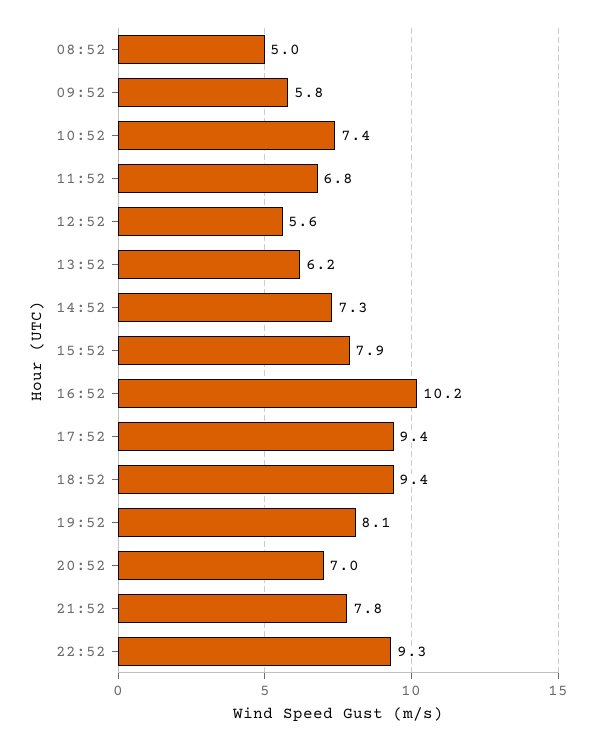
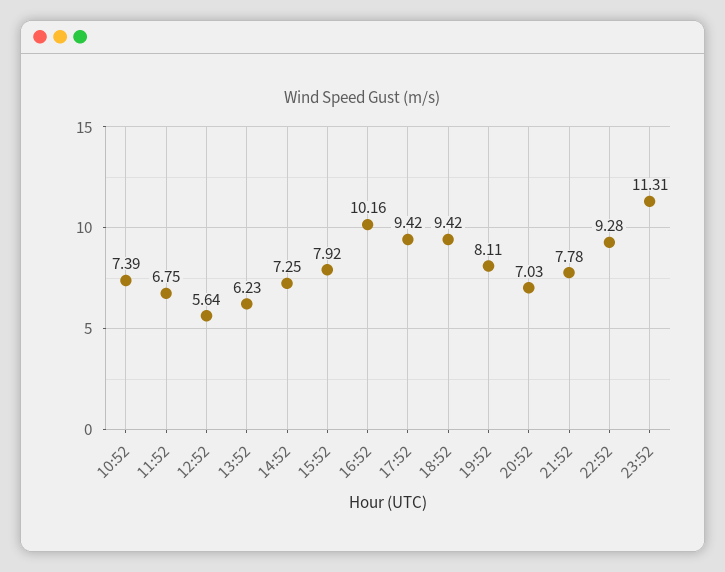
08:52: 5 -> none
09:52: 5.8 -> none
23:52: none -> 11.31

